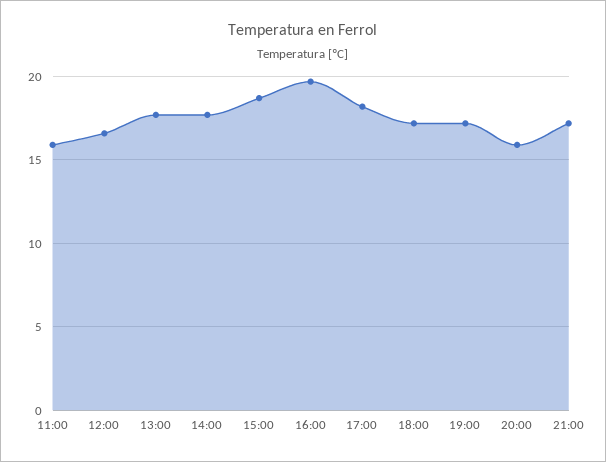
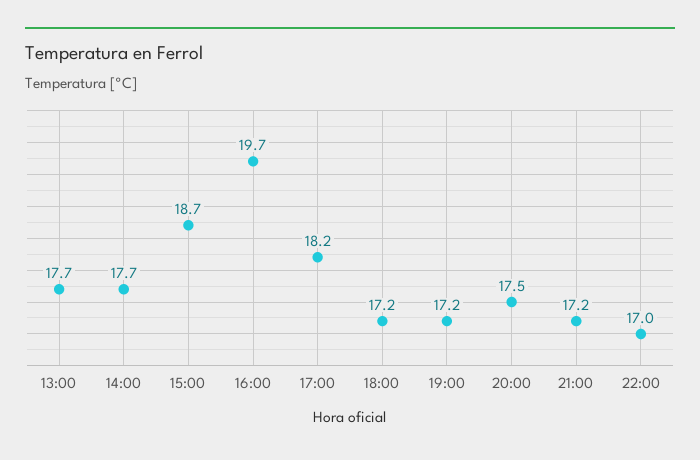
11:00: 16 -> none
12:00: 16.5 -> none
20:00: 16 -> 17.5
22:00: none -> 17

